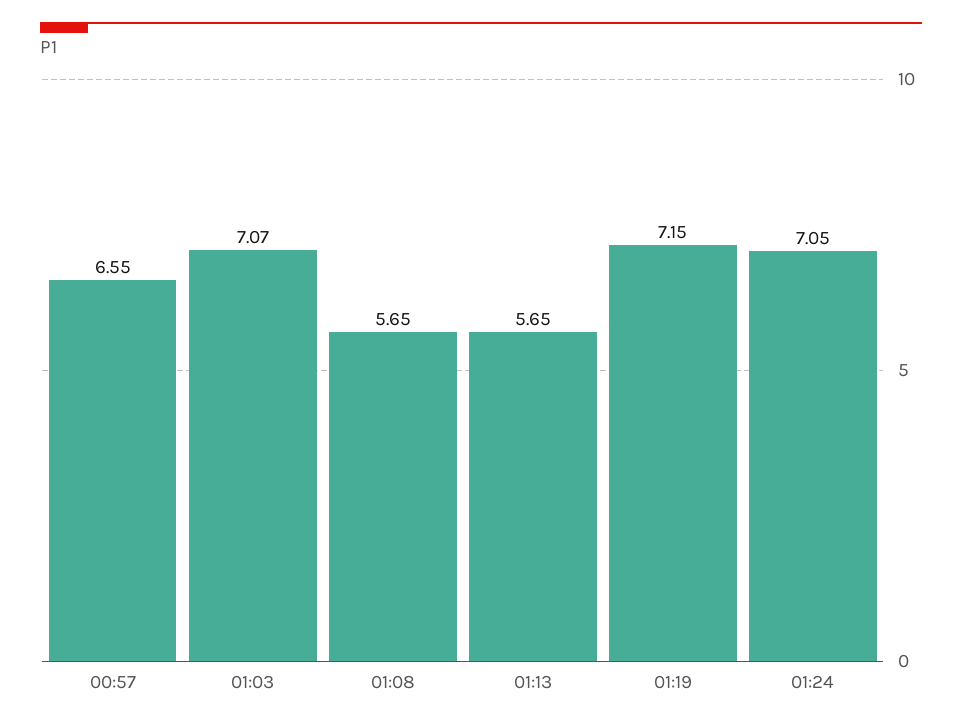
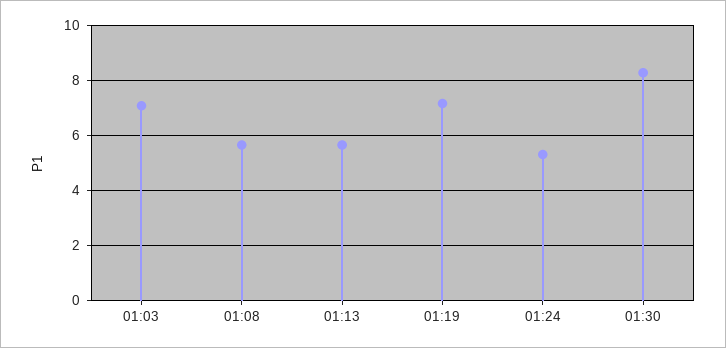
00:57: 6.55 -> none
01:24: 7.05 -> 5.25
01:30: none -> 8.25

